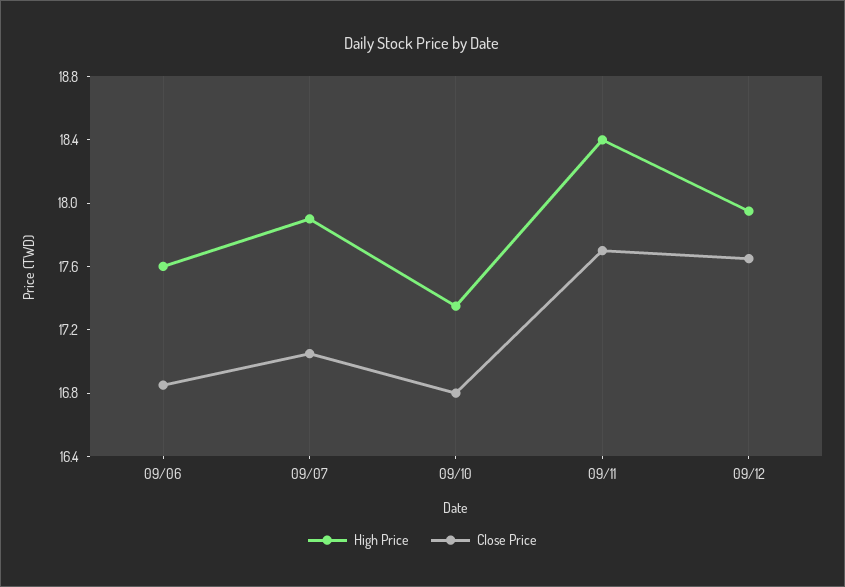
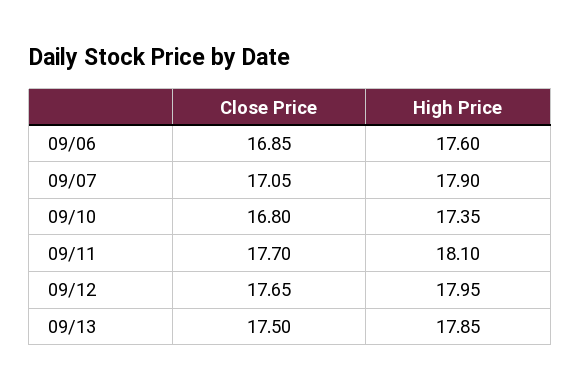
High Price, 09/11: 18.4 -> 18.1
Close Price, 09/13: none -> 17.5
High Price, 09/13: none -> 17.85

